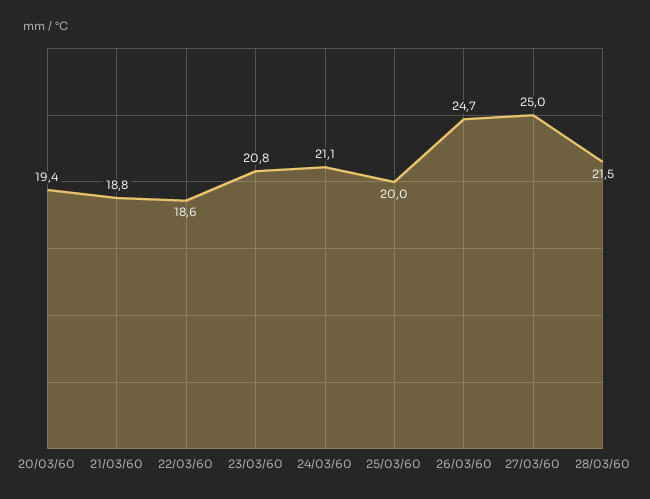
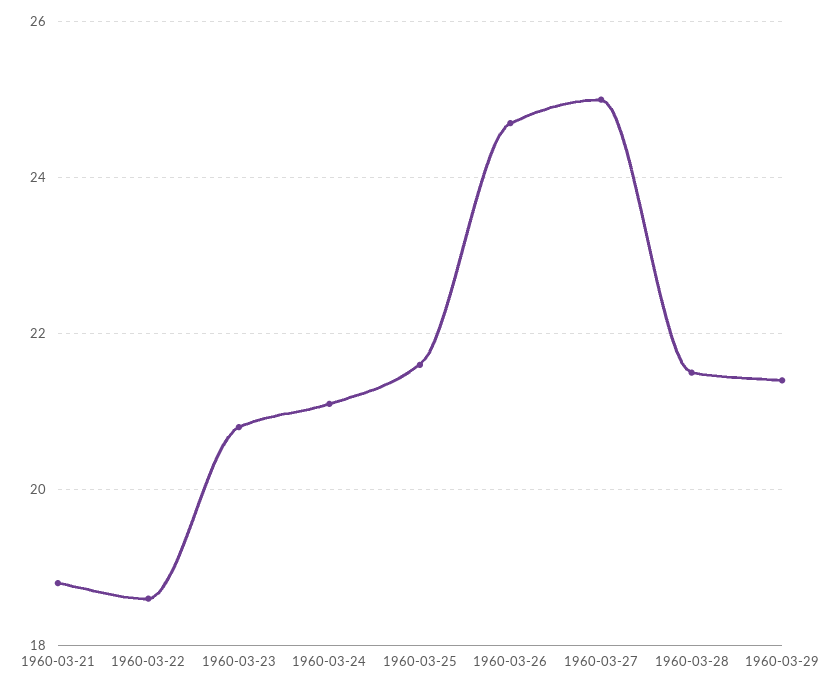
20/03/60: 19.4 -> none
25/03/60: 20 -> 21.5
1960-03-29: none -> 21.5

